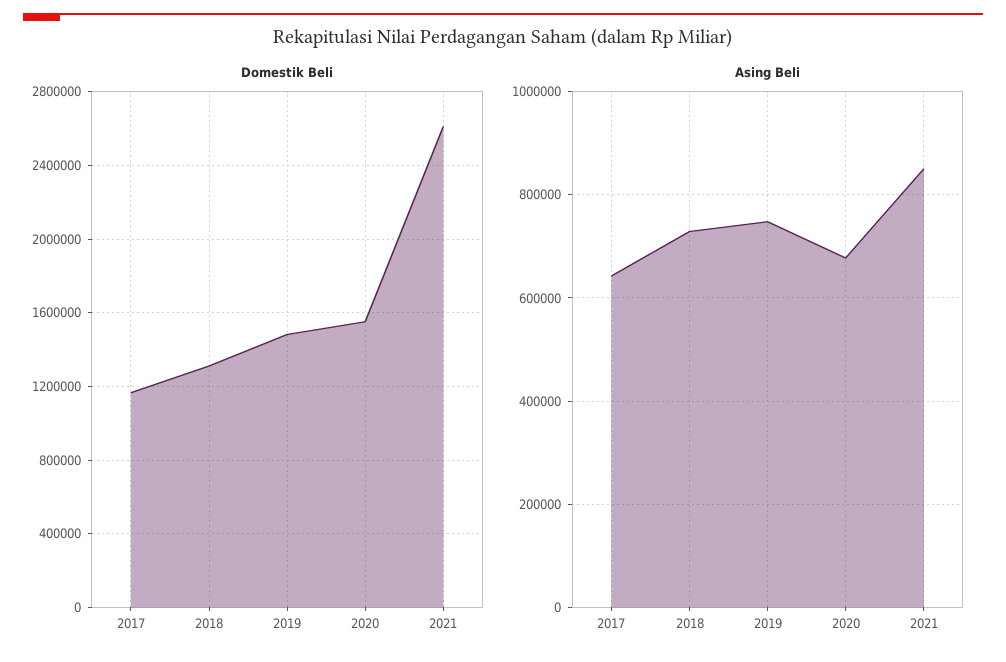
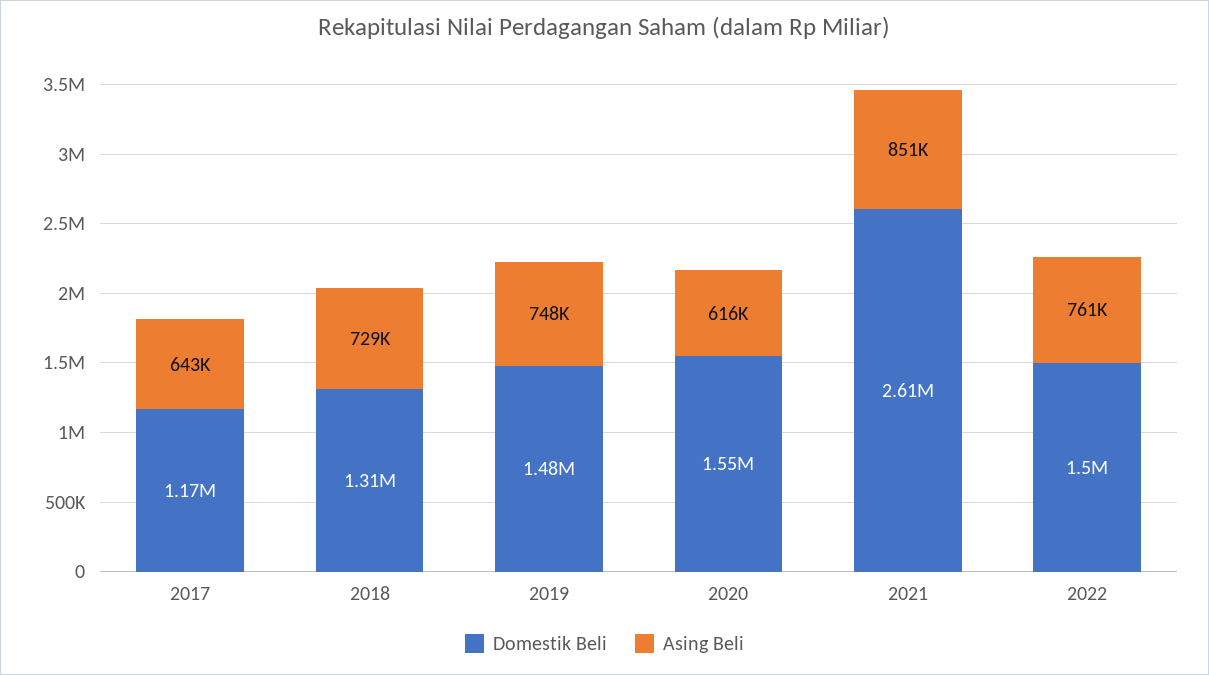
Asing Beli, 2020: 680000 -> 616000
Domestik Beli, 2022: none -> 1500000
Asing Beli, 2022: none -> 761000

